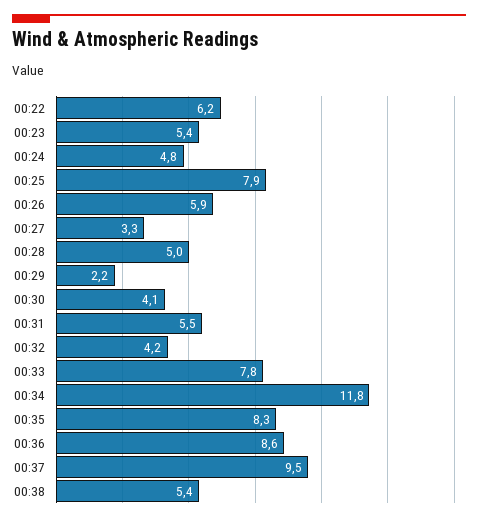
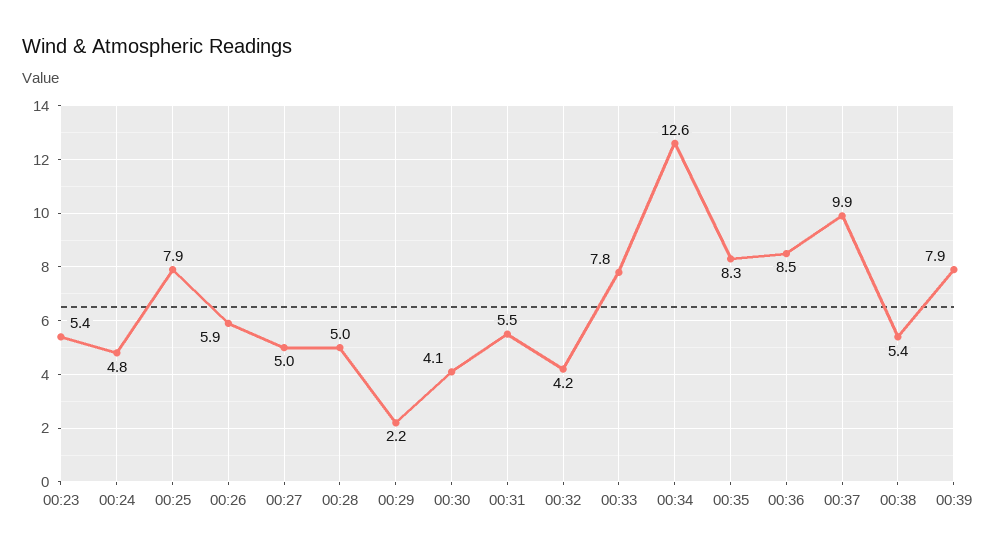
00:22: 6.2 -> none
00:27: 3.3 -> 5
00:34: 11.8 -> 12.6
00:36: 8.6 -> 8.5
00:37: 9.5 -> 9.9
00:39: none -> 7.9

